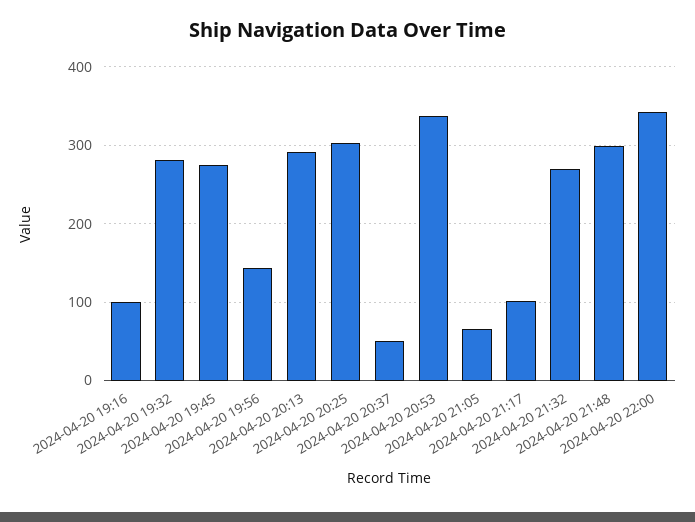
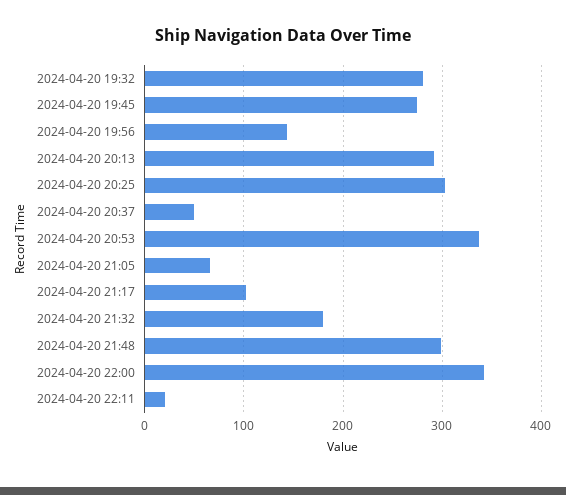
2024-04-20 19:16: 100 -> none
2024-04-20 21:32: 270 -> 180
2024-04-20 22:11: none -> 20

